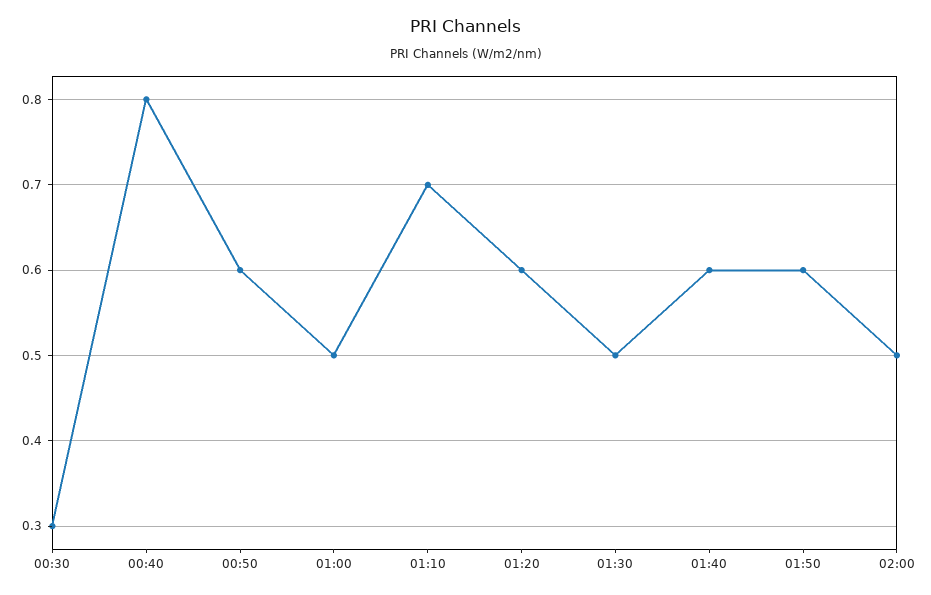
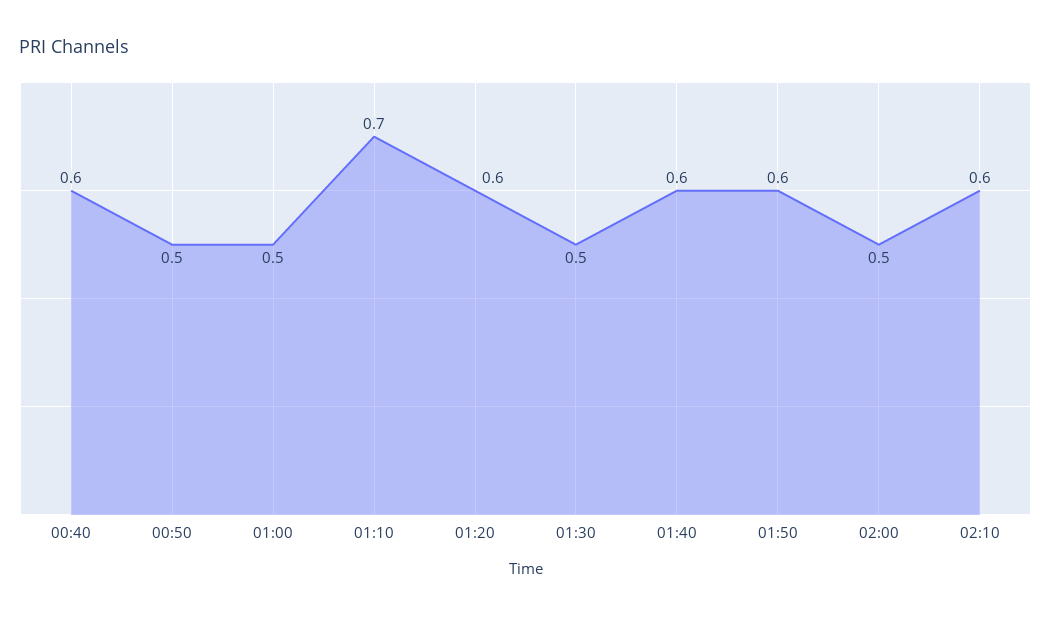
00:30: 0.3 -> none
00:40: 0.8 -> 0.6
00:50: 0.6 -> 0.5
02:10: none -> 0.6

